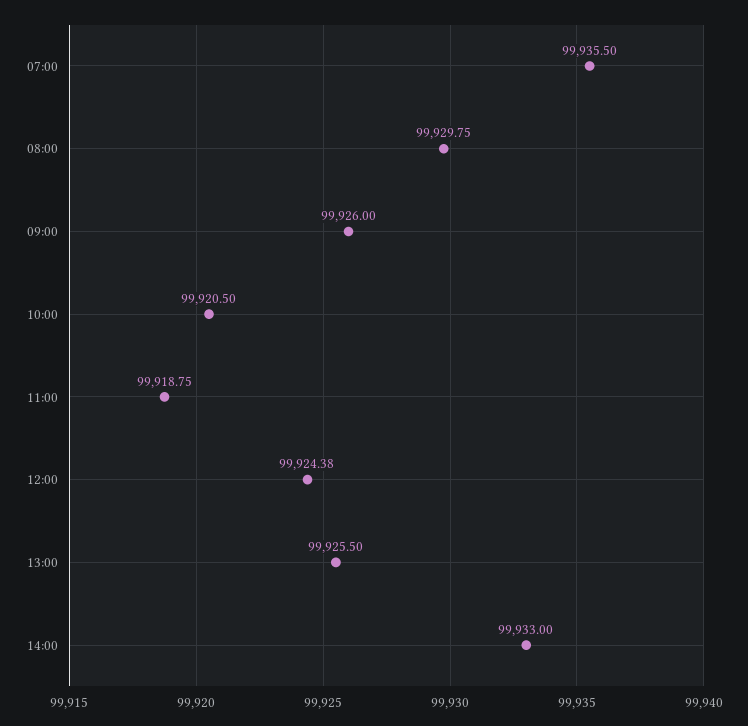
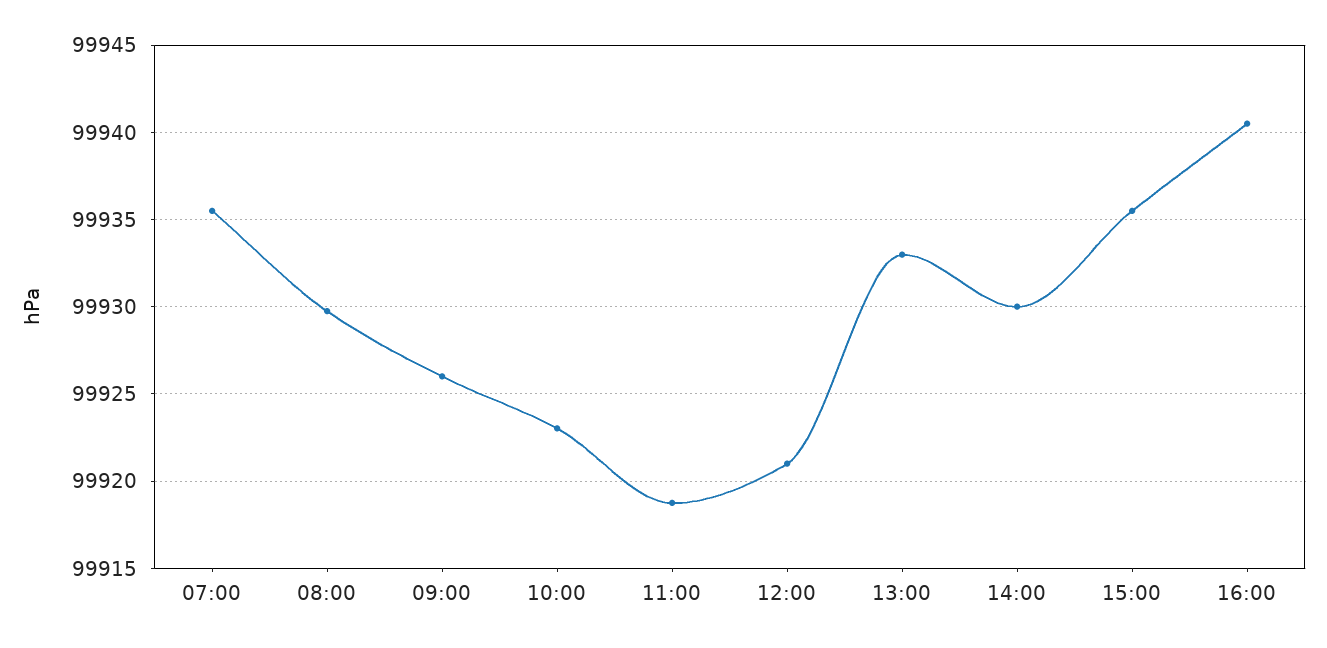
10:00: 99920.5 -> 99923
12:00: 99924.38 -> 99921
13:00: 99925.5 -> 99933
14:00: 99933 -> 99930
15:00: none -> 99935.5
16:00: none -> 99940.5

